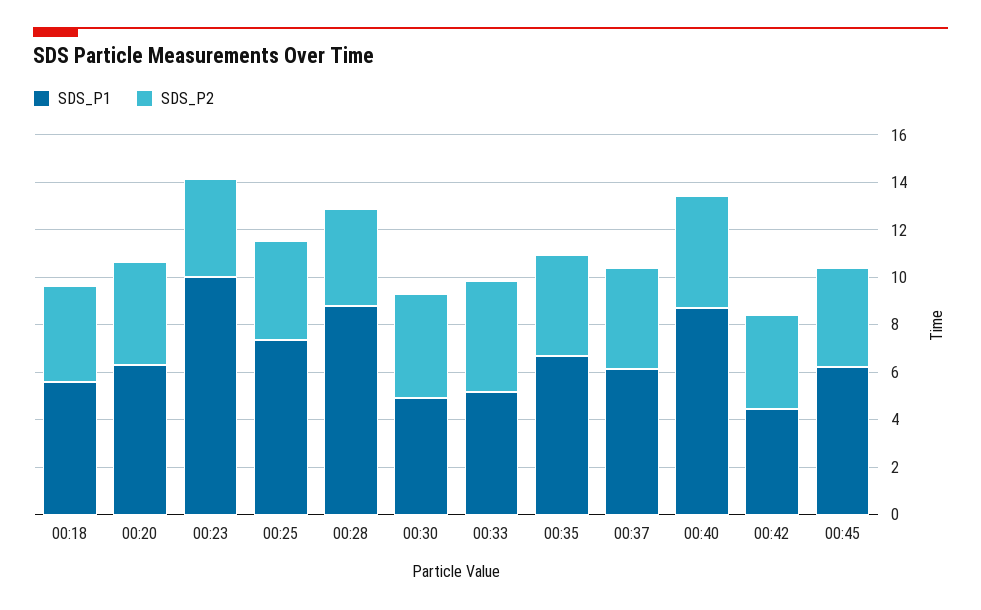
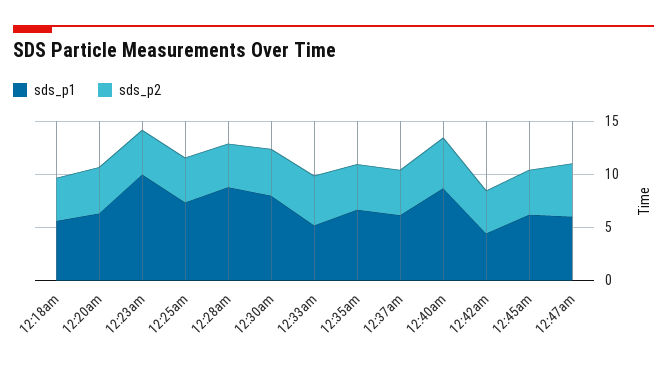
SDS_P1, 00:30: 5 -> 8
SDS_P1, 12:47am: none -> 6
SDS_P2, 12:47am: none -> 5

